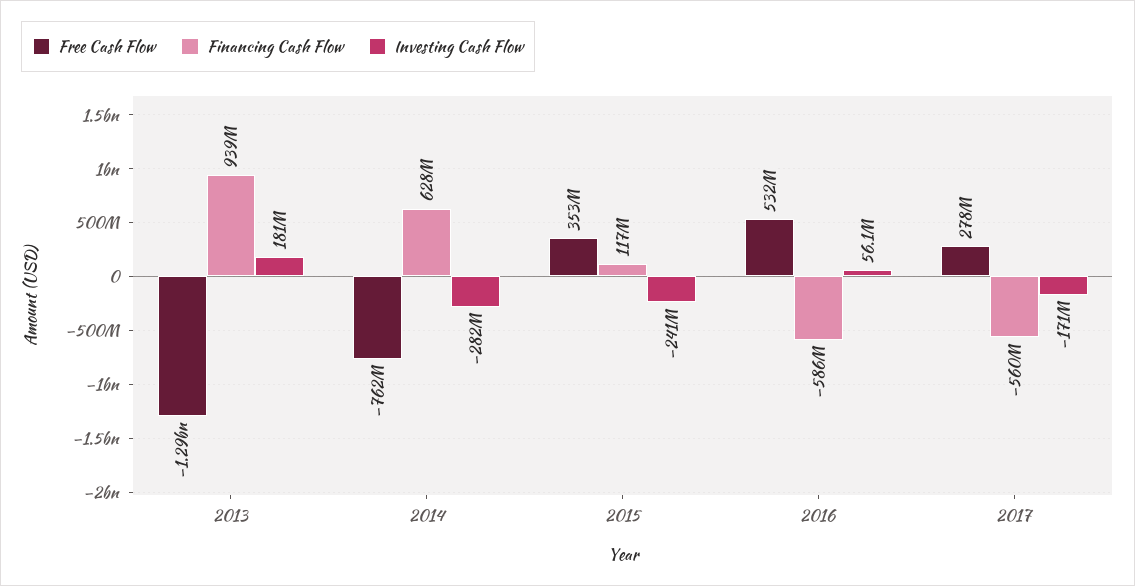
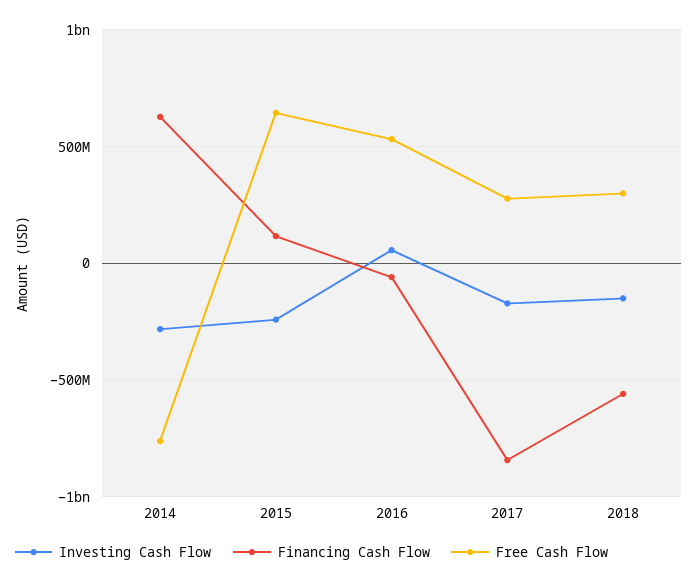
Free Cash Flow, 2013: -1290000000 -> none
Financing Cash Flow, 2013: 939000000 -> none
Investing Cash Flow, 2013: 181000000 -> none
Free Cash Flow, 2015: 353000000 -> 650000000
Financing Cash Flow, 2016: -586000000 -> -50000000
Financing Cash Flow, 2017: -560000000 -> -850000000
Investing Cash Flow, 2018: none -> -150000000
Financing Cash Flow, 2018: none -> -550000000
Free Cash Flow, 2018: none -> 300000000

